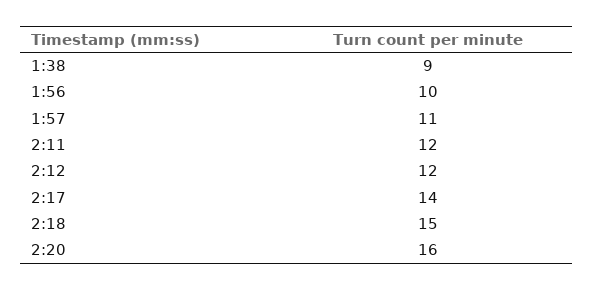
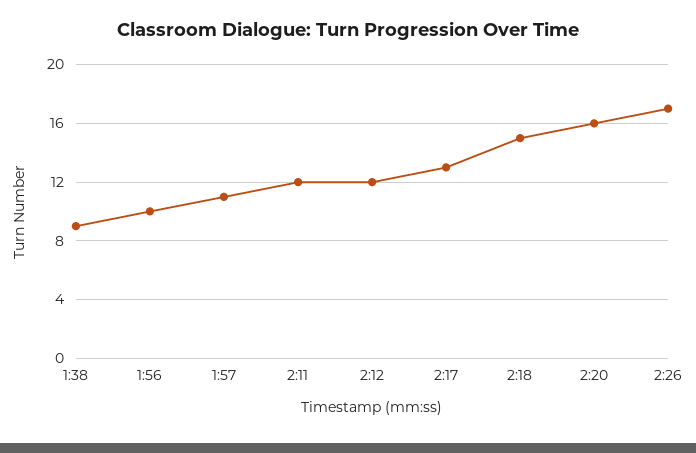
2:17: 14 -> 13
2:26: none -> 17

